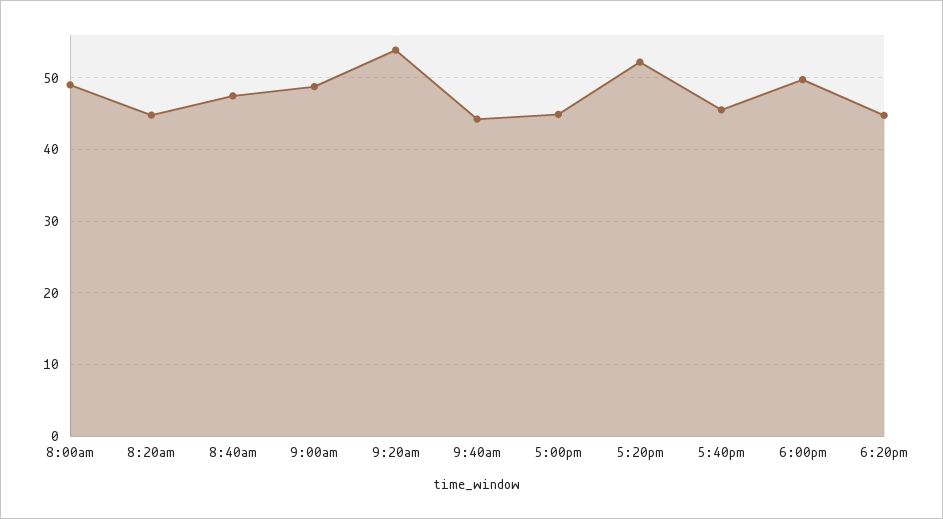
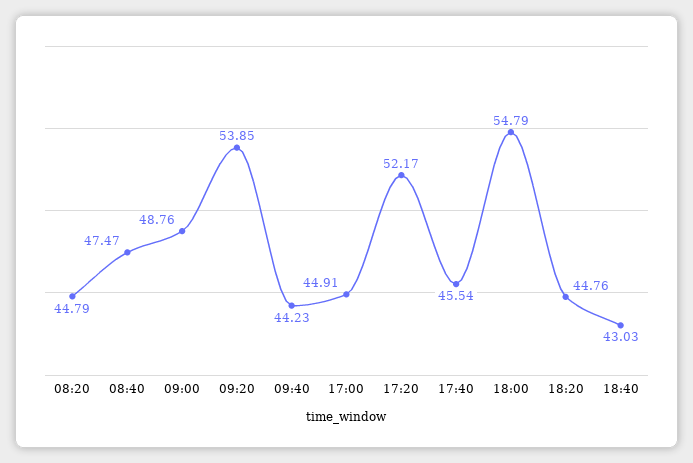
8:00am: 49 -> none
6:00pm: 50 -> 54.79
18:40: none -> 43.03

